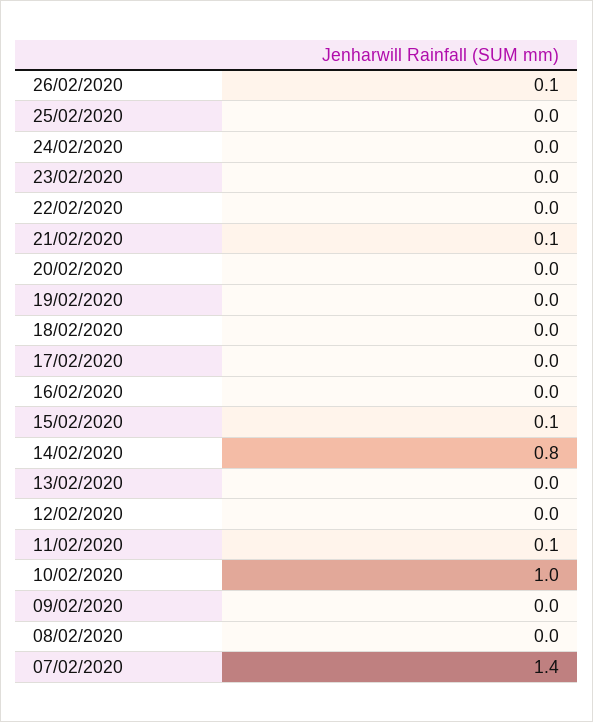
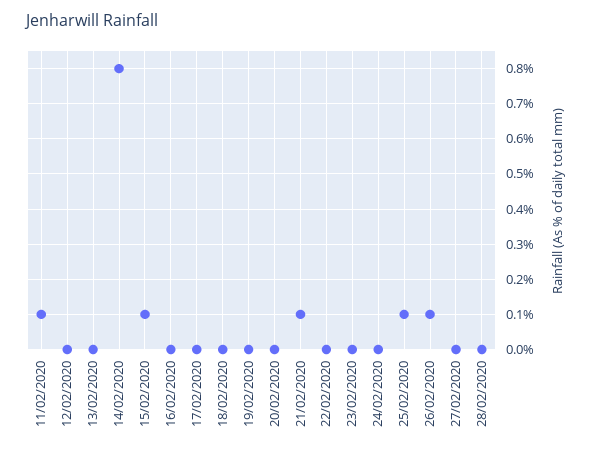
25/02/2020: 0 -> 0.1
10/02/2020: 1 -> none
09/02/2020: 0 -> none
08/02/2020: 0 -> none
07/02/2020: 1.4 -> none
27/02/2020: none -> 0
28/02/2020: none -> 0

